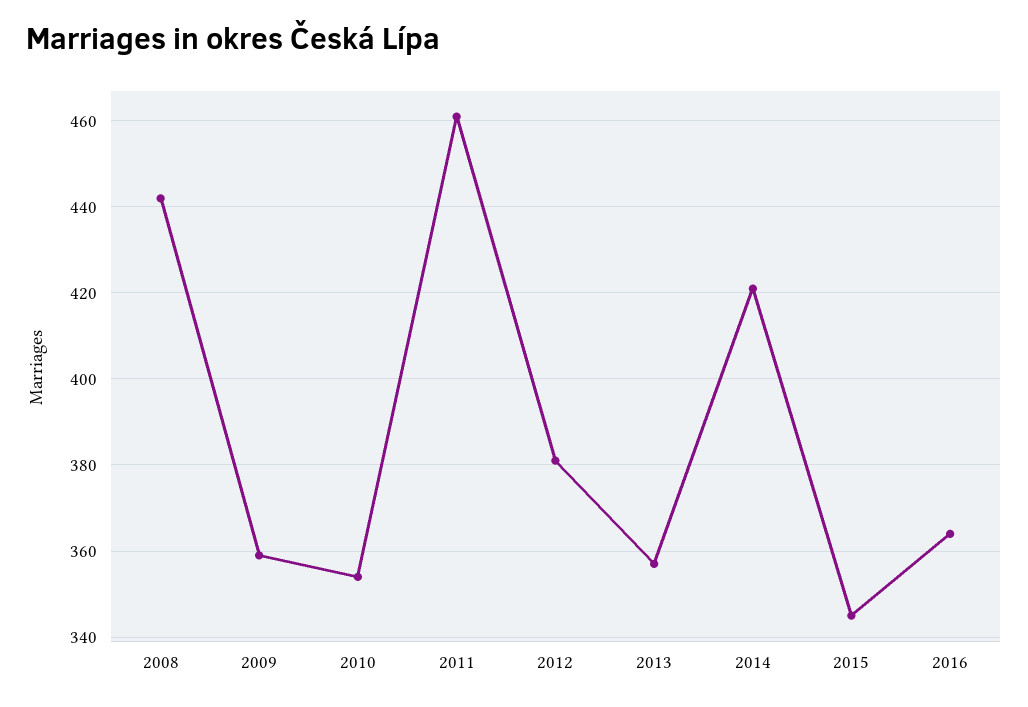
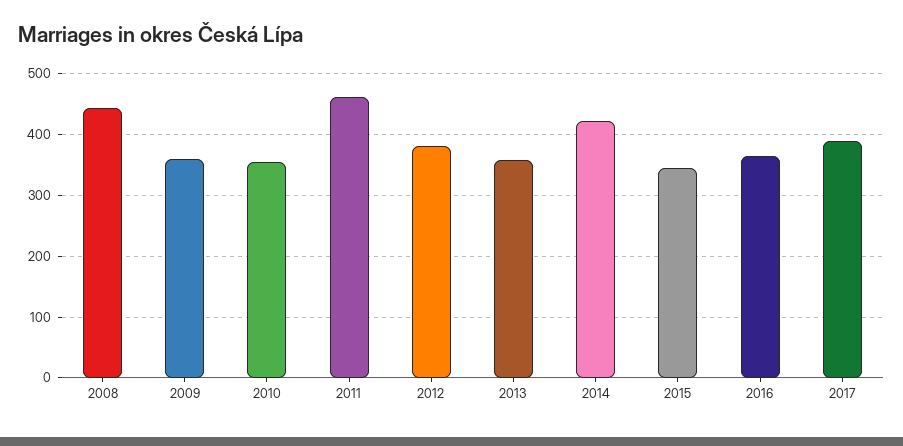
2017: none -> 390

